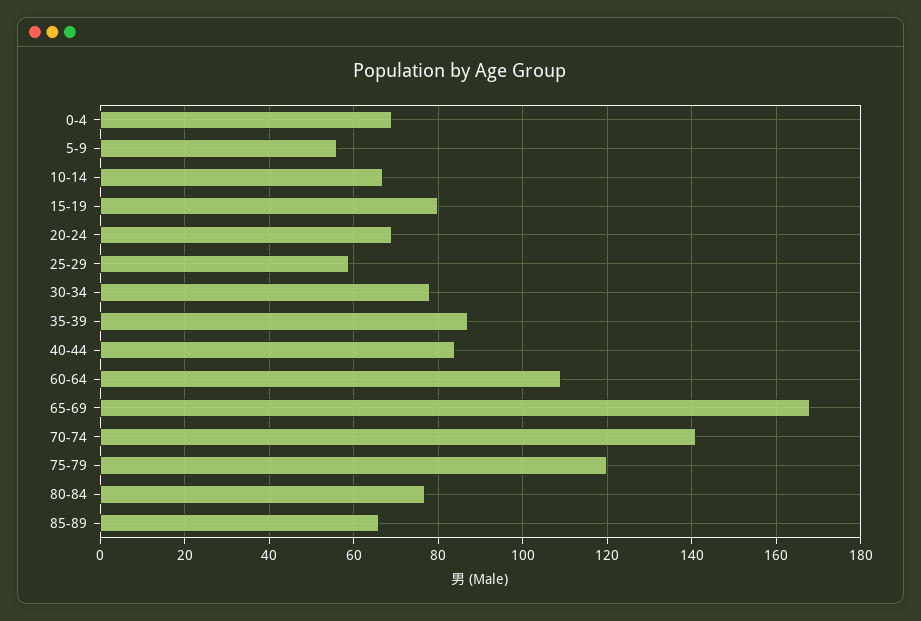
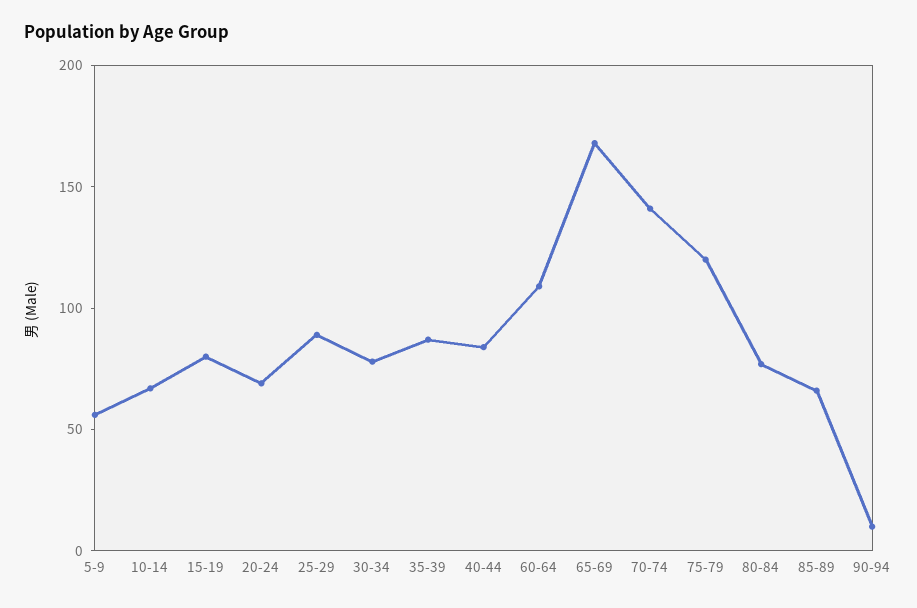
0-4: 70 -> none
25-29: 60 -> 90
90-94: none -> 10

